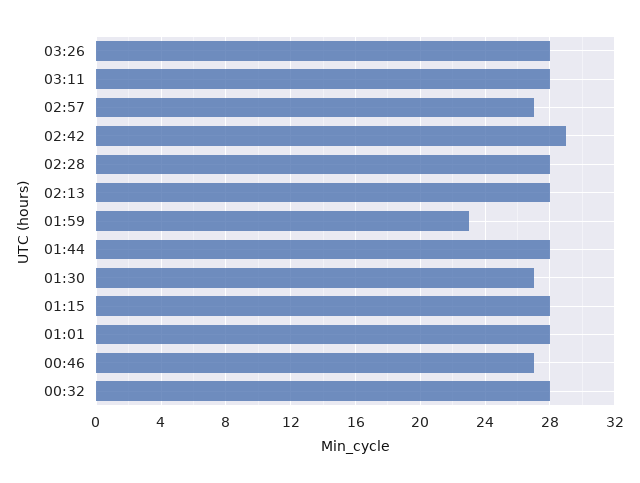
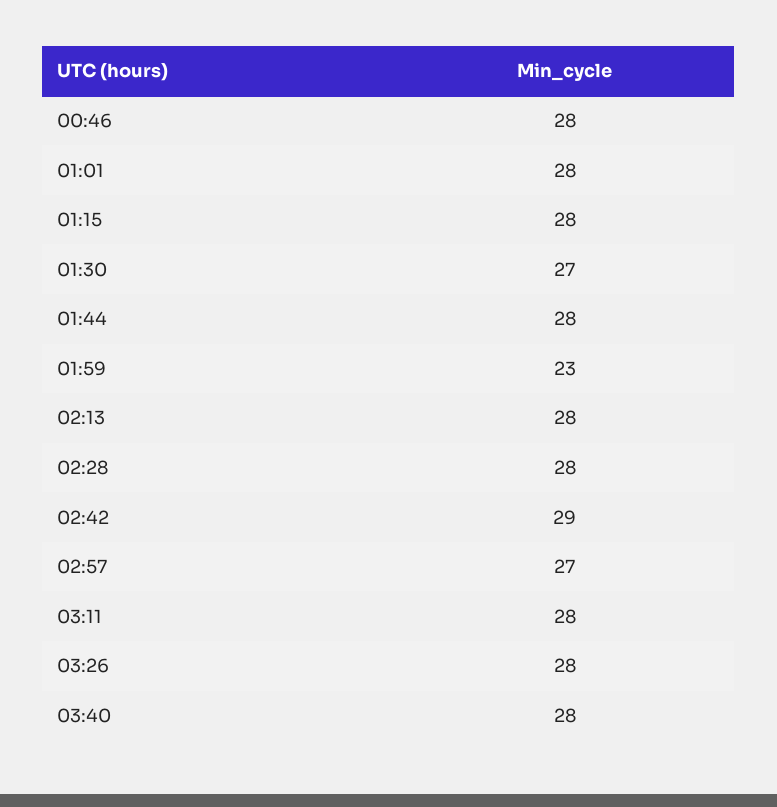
00:46: 27 -> 28
00:32: 28 -> none
03:40: none -> 28

